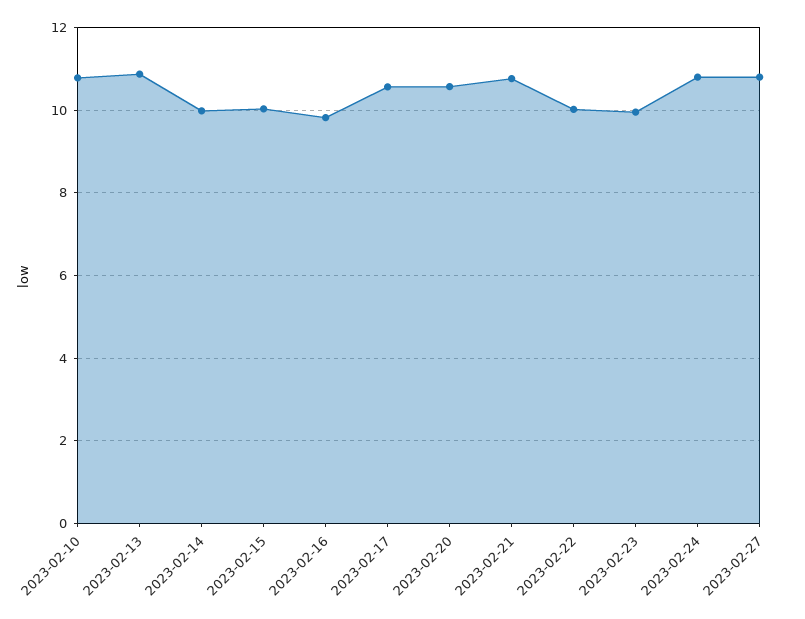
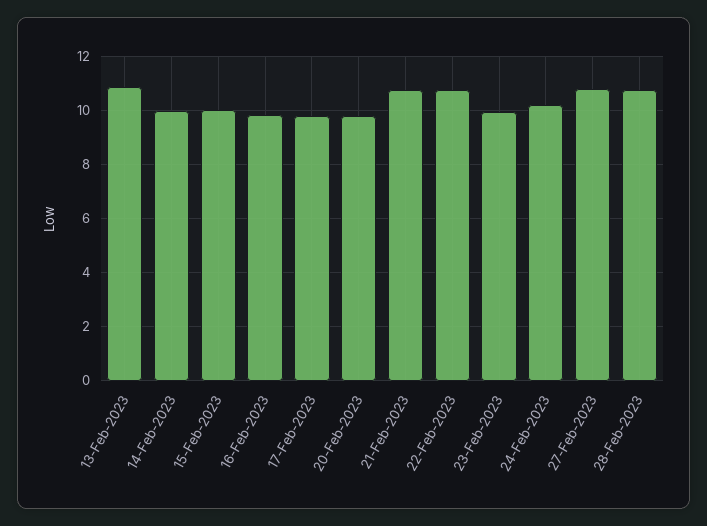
2023-02-10: 10.8 -> none
2023-02-17: 10.6 -> 9.75
2023-02-20: 10.6 -> 9.75
2023-02-22: 10 -> 10.75
2023-02-24: 10.8 -> 10.25
28-Feb-2023: none -> 10.75

